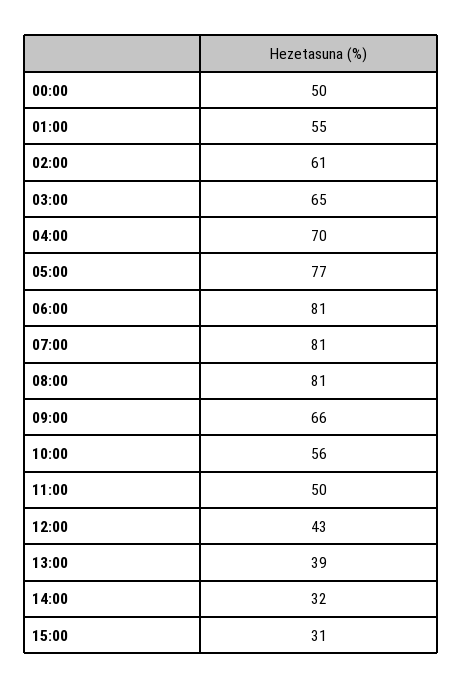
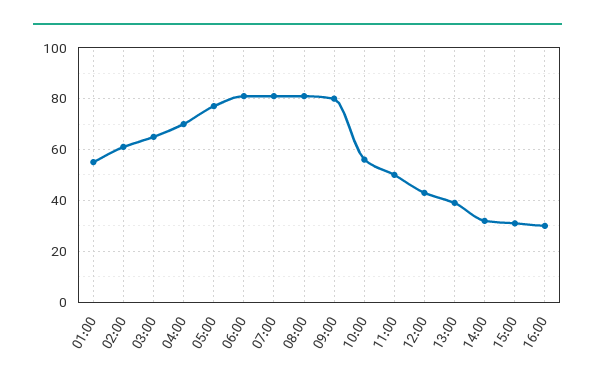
00:00: 50 -> none
09:00: 66 -> 80
16:00: none -> 30

